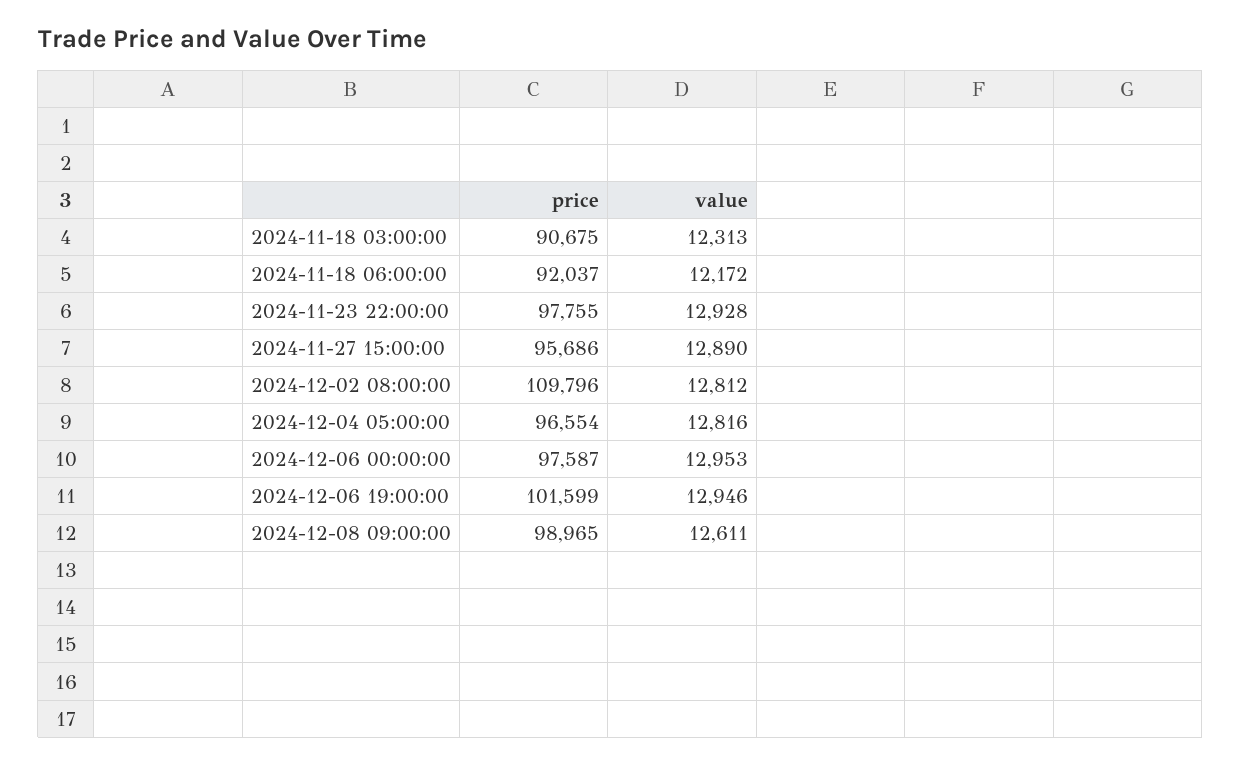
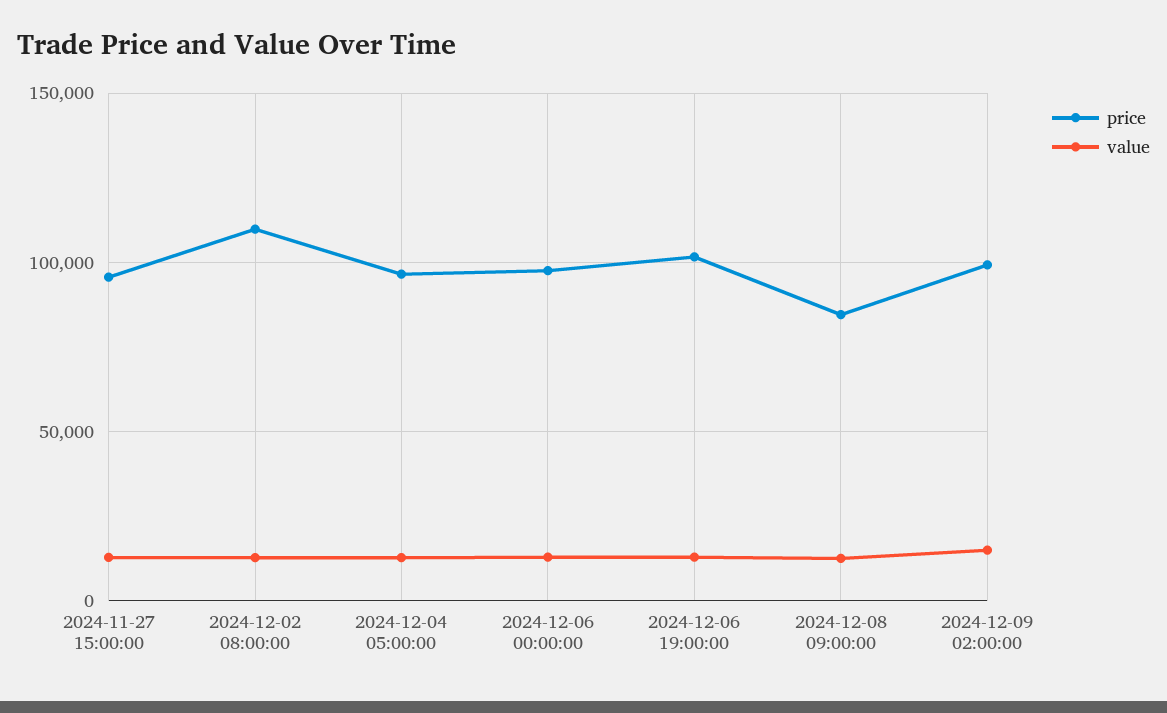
price, 2024-11-18 03:00:00: 90675 -> none
value, 2024-11-18 03:00:00: 12313 -> none
price, 2024-11-18 06:00:00: 92037 -> none
value, 2024-11-18 06:00:00: 12172 -> none
price, 2024-11-23 22:00:00: 97755 -> none
value, 2024-11-23 22:00:00: 12928 -> none
price, 2024-12-08 09:00:00: 98965 -> 85000
price, 2024-12-09 02:00:00: none -> 100000
value, 2024-12-09 02:00:00: none -> 15000

